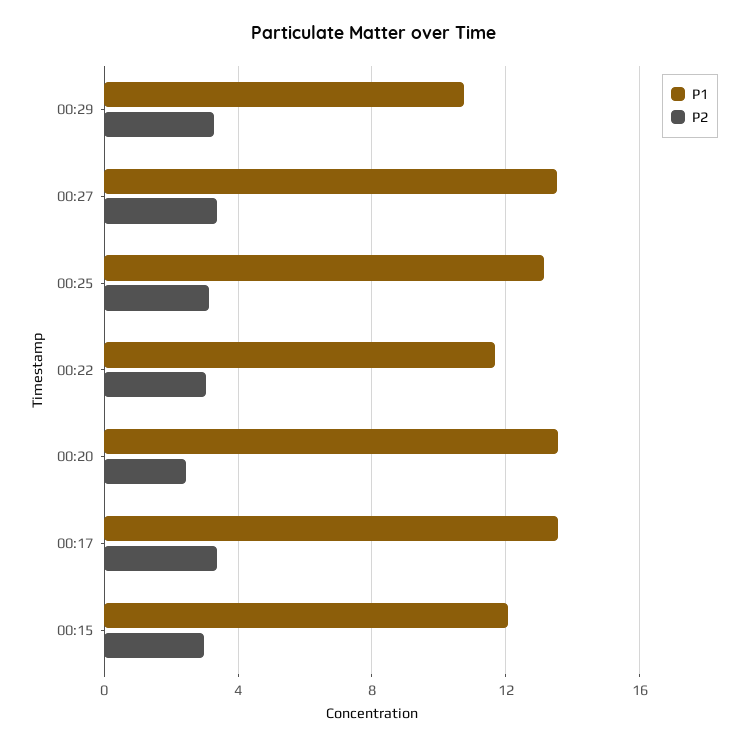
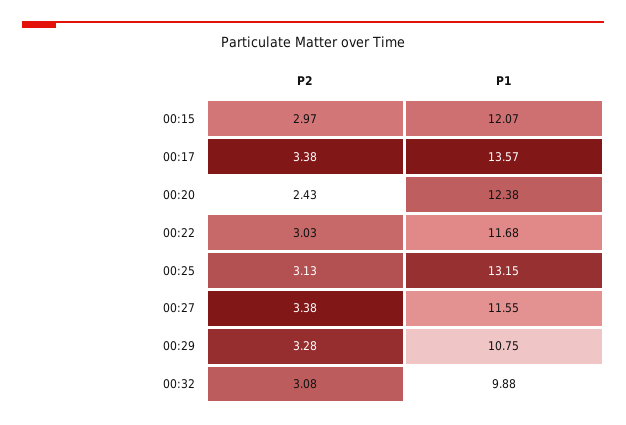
P1, 00:27: 13.5 -> 11.55
P1, 00:20: 13.5 -> 12.38
P2, 00:32: none -> 3.08
P1, 00:32: none -> 9.88

